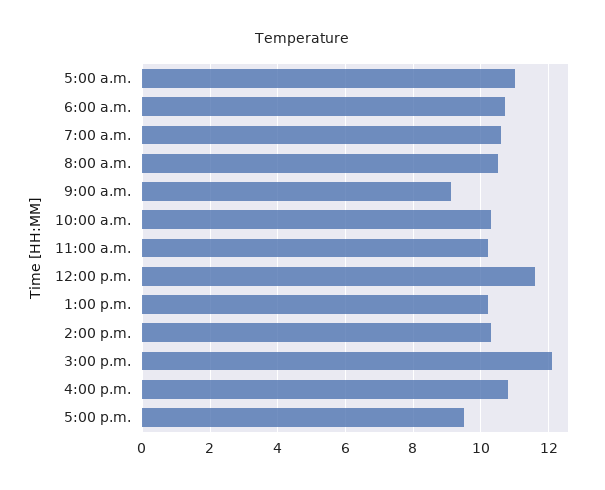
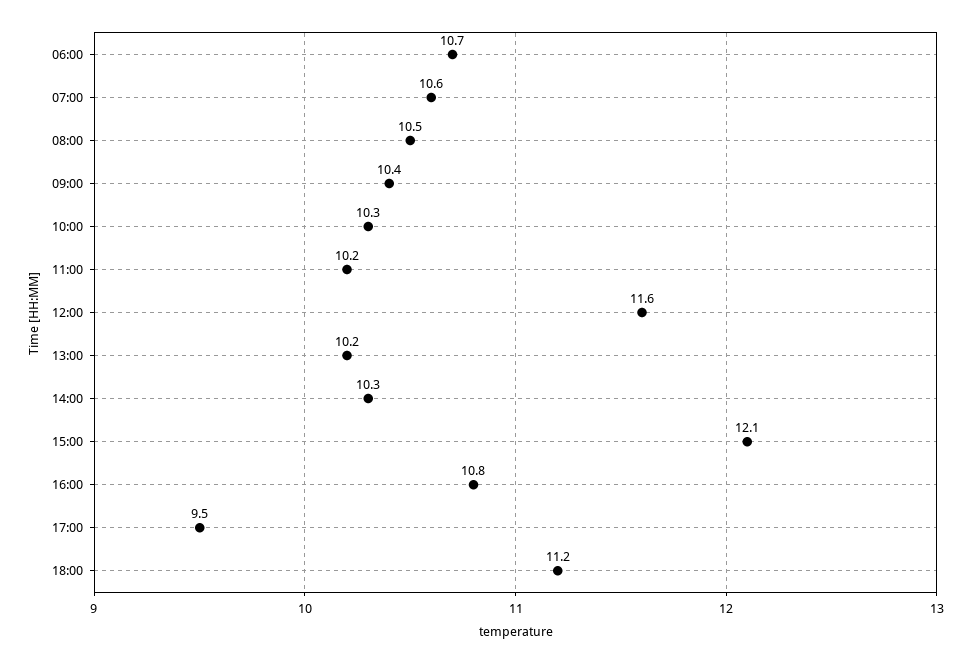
5:00 a.m.: 11 -> none
9:00 a.m.: 9 -> 10.4
18:00: none -> 11.2

